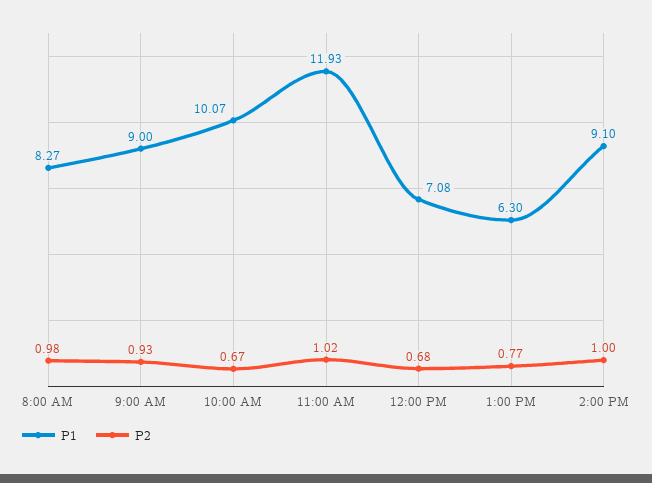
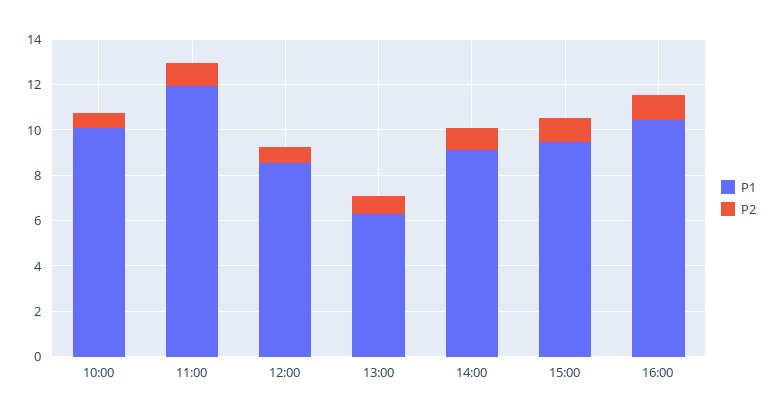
P1, 8:00 AM: 8.27 -> none
P2, 8:00 AM: 0.98 -> none
P1, 9:00 AM: 9 -> none
P2, 9:00 AM: 0.93 -> none
P1, 12:00 PM: 7.08 -> 8.5
P1, 15:00: none -> 9.5
P2, 15:00: none -> 1
P1, 16:00: none -> 10.5
P2, 16:00: none -> 1

